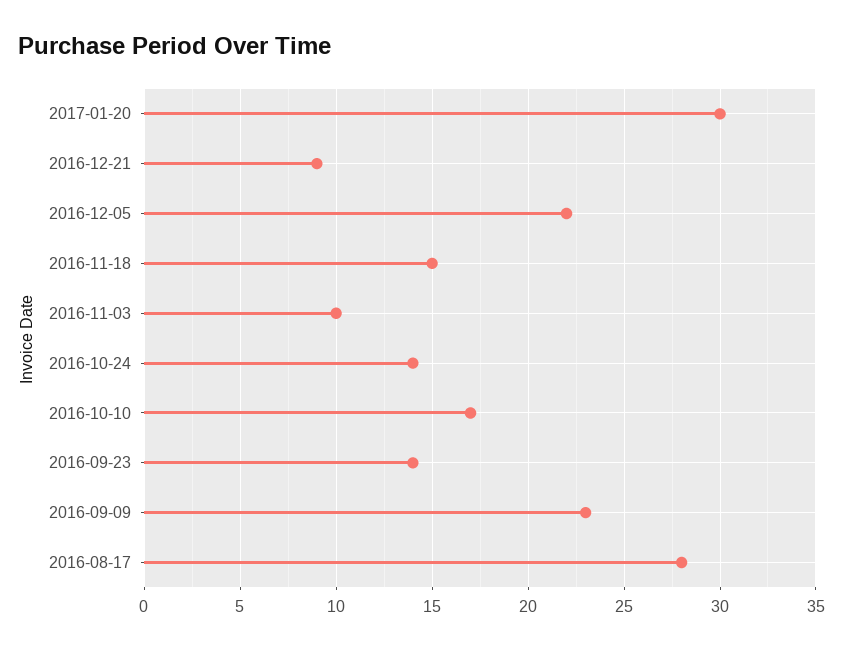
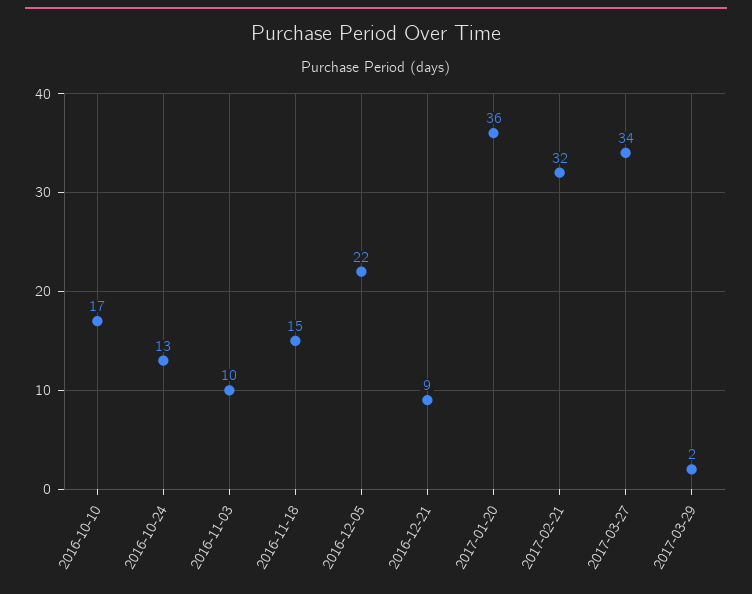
2017-01-20: 30 -> 36
2016-10-24: 14 -> 13
2016-09-23: 14 -> none
2016-09-09: 23 -> none
2016-08-17: 28 -> none
2017-02-21: none -> 32
2017-03-27: none -> 34
2017-03-29: none -> 2

